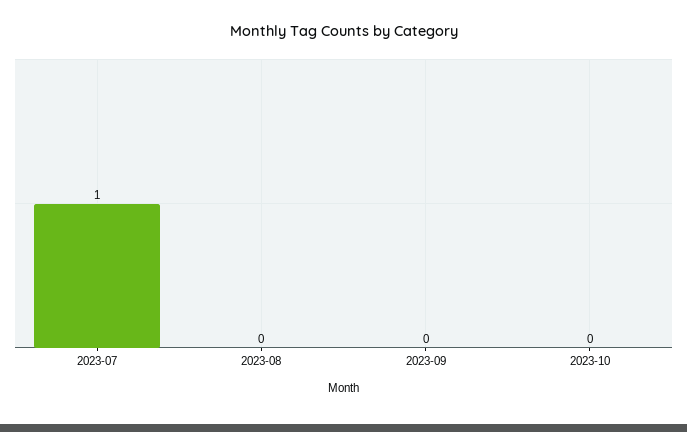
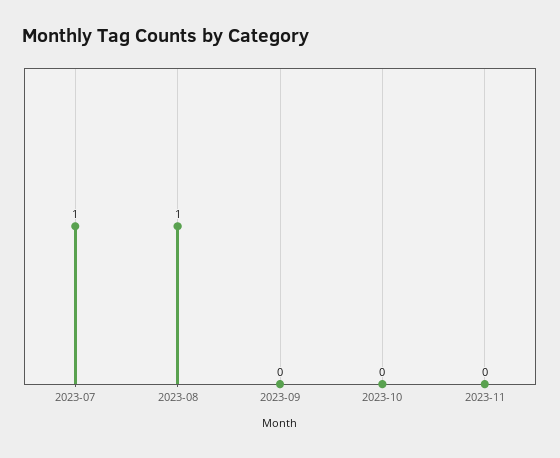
2023-08: 0 -> 1
2023-11: none -> 0

